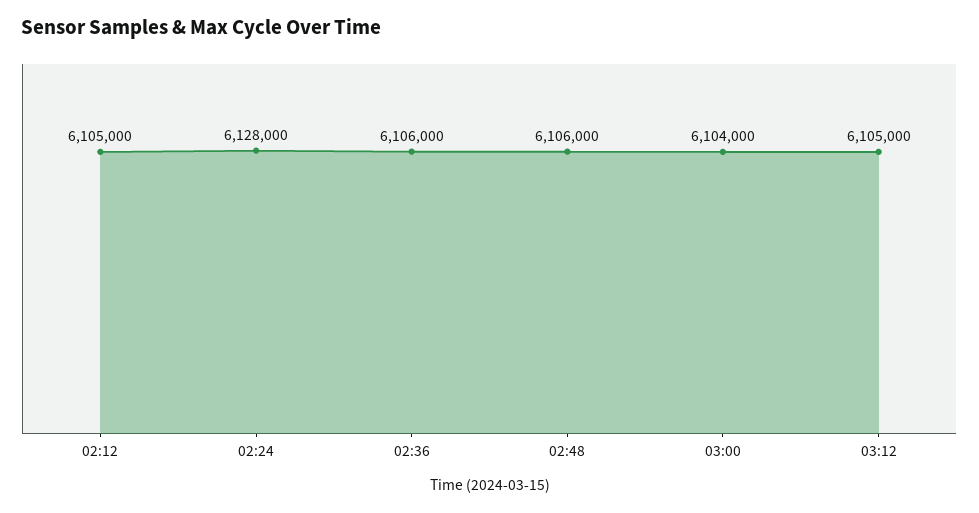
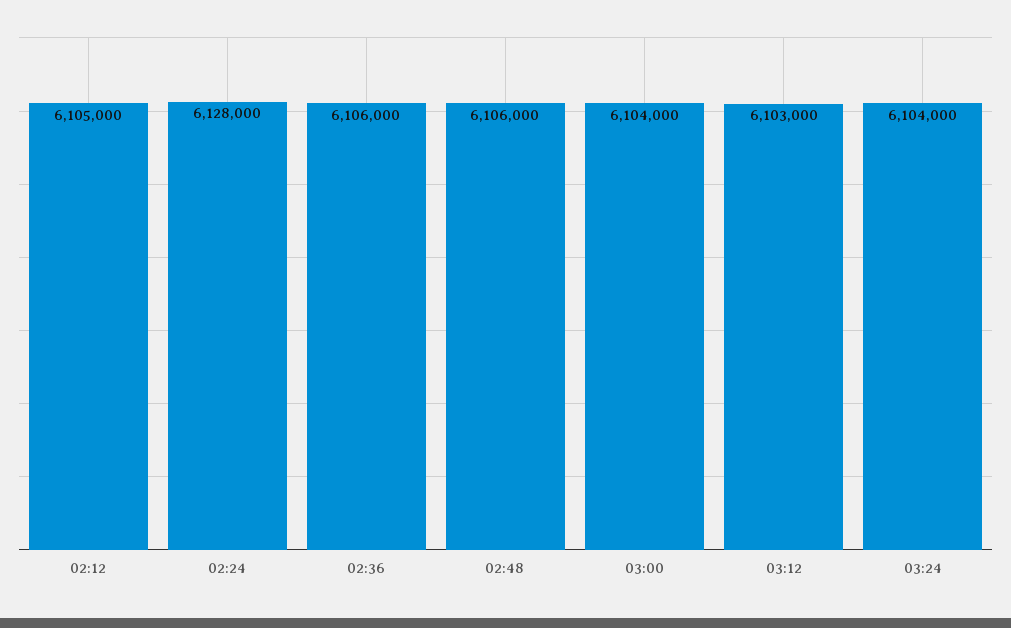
03:12: 6105000 -> 6103000
03:24: none -> 6104000

